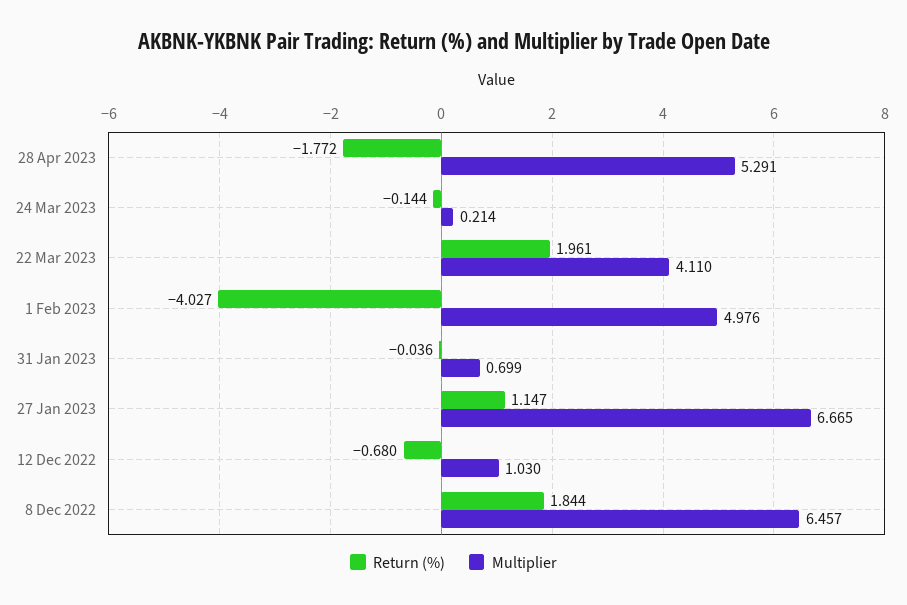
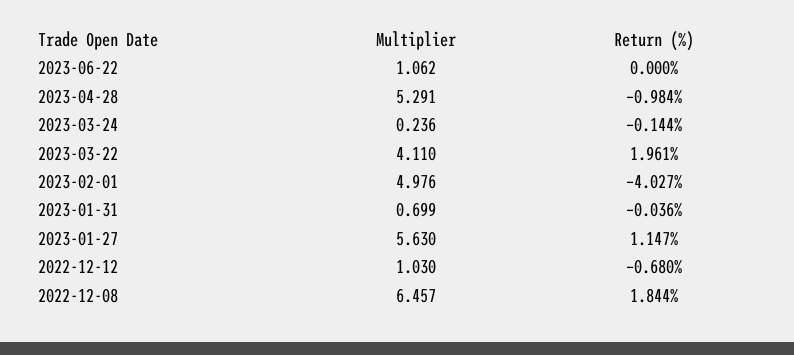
Return (%), 28 Apr 2023: -1.772 -> -0.984
Multiplier, 24 Mar 2023: 0.214 -> 0.236
Multiplier, 27 Jan 2023: 6.665 -> 5.63
Multiplier, 2023-06-22: none -> 1.062
Return (%), 2023-06-22: none -> 0

